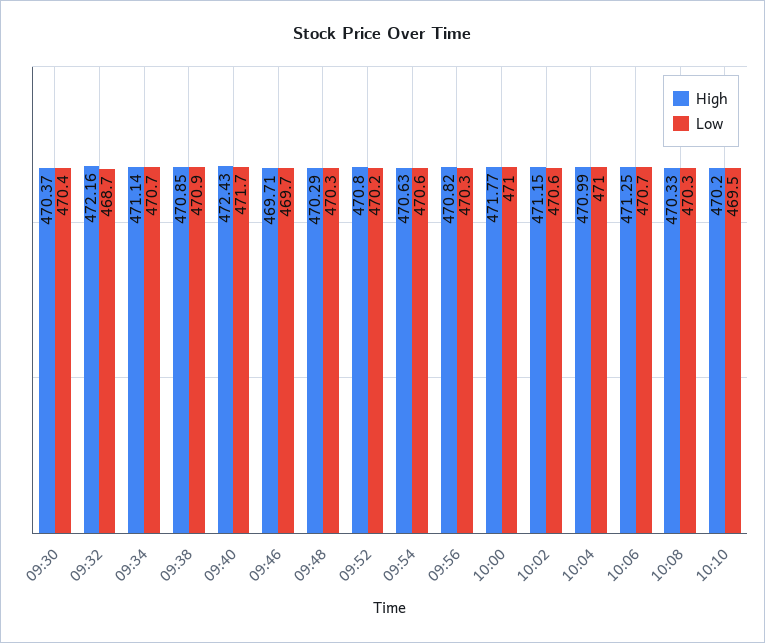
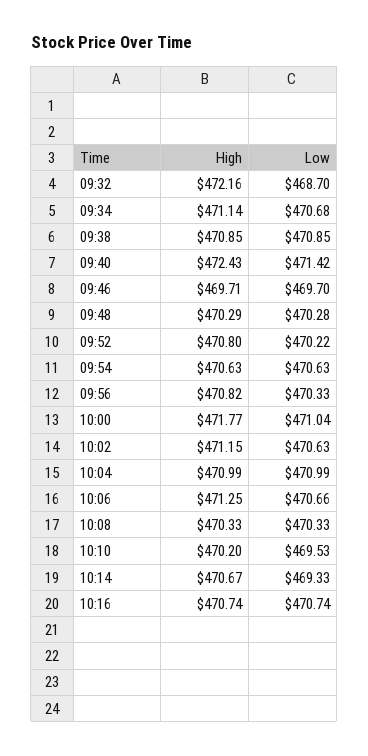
High, 09:30: 470.37 -> none
Low, 09:30: 470.4 -> none
Low, 09:40: 471.7 -> 471.42
High, 10:14: none -> 470.67
Low, 10:14: none -> 469.33
High, 10:16: none -> 470.74
Low, 10:16: none -> 470.74

